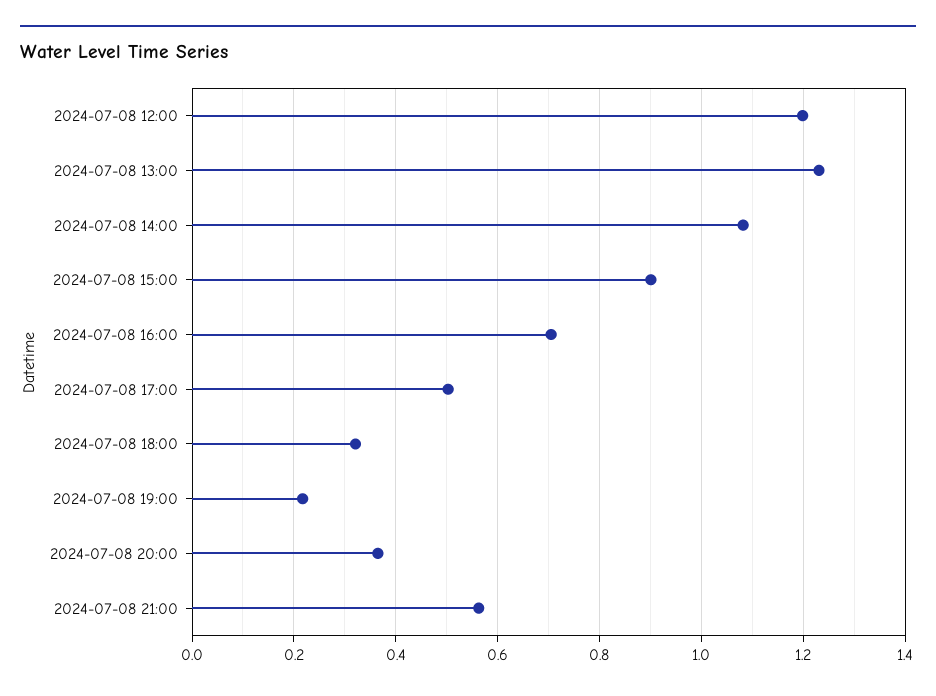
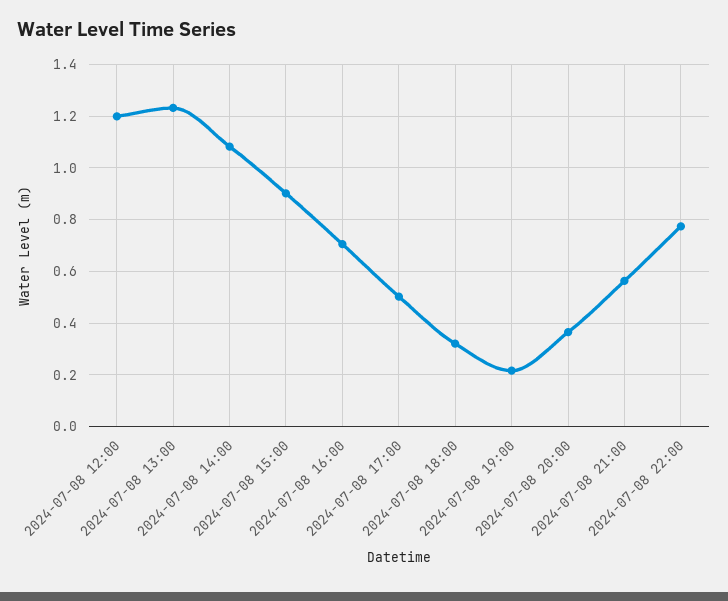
2024-07-08 22:00: none -> 0.775

